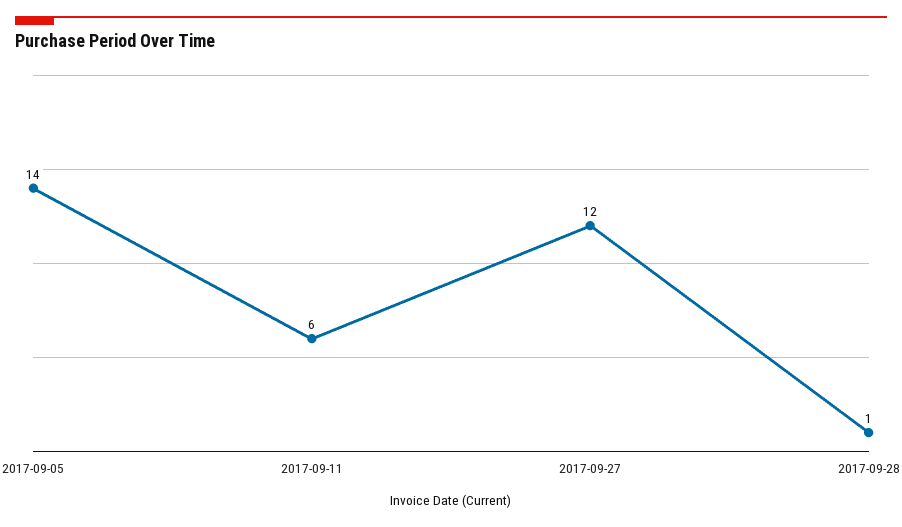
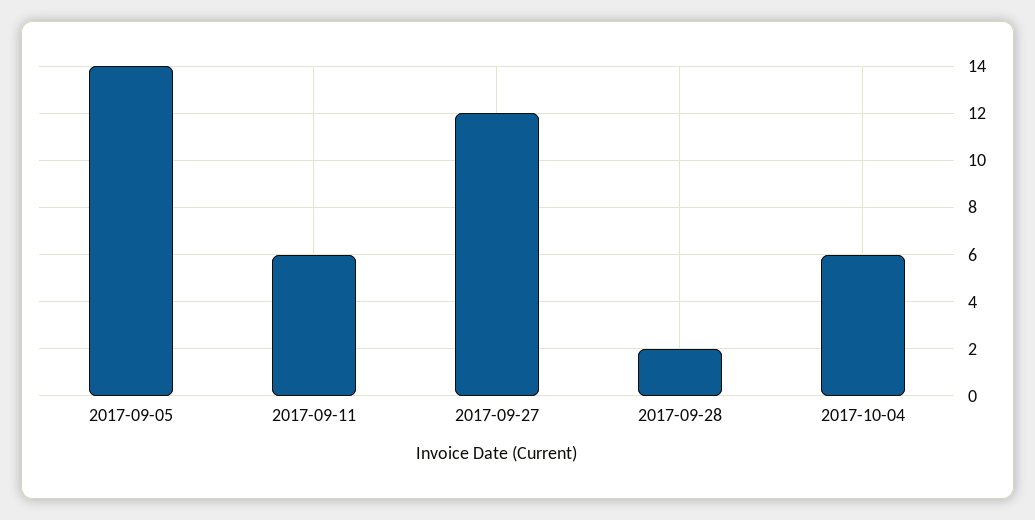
2017-09-28: 1 -> 2
2017-10-04: none -> 6

